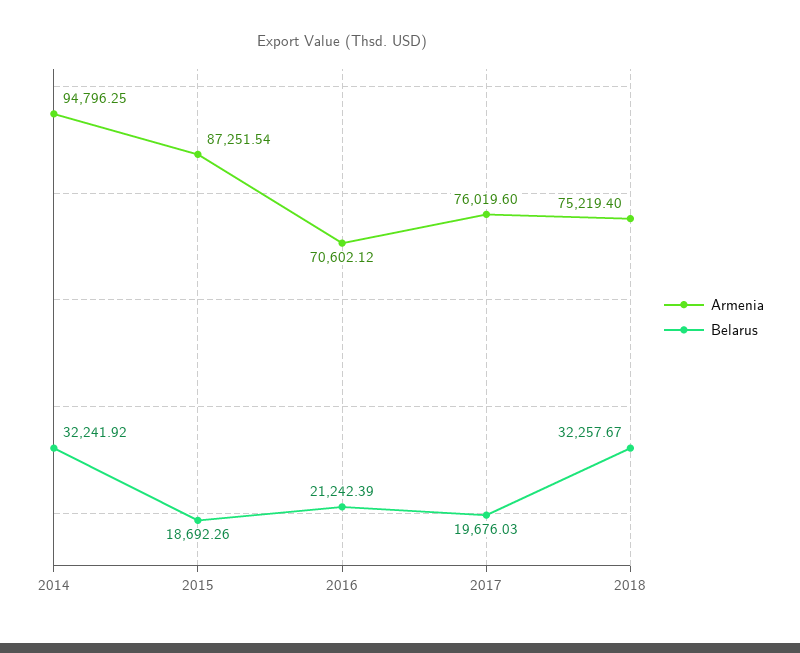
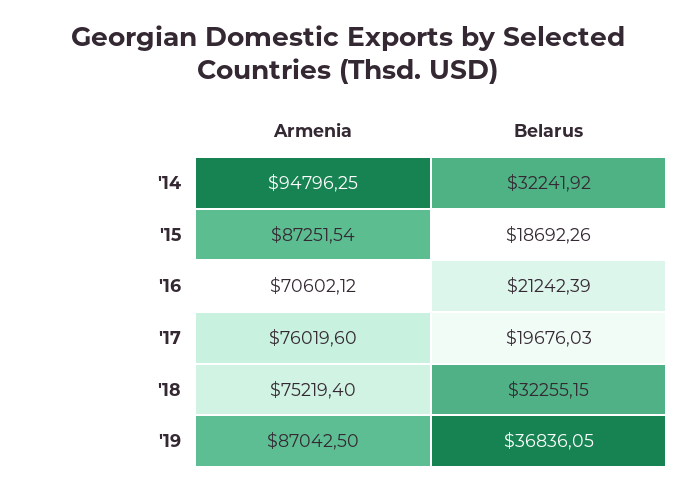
Belarus, 2018: 32257.67 -> 32255.15
Armenia, '19: none -> 87042.5
Belarus, '19: none -> 36836.05

